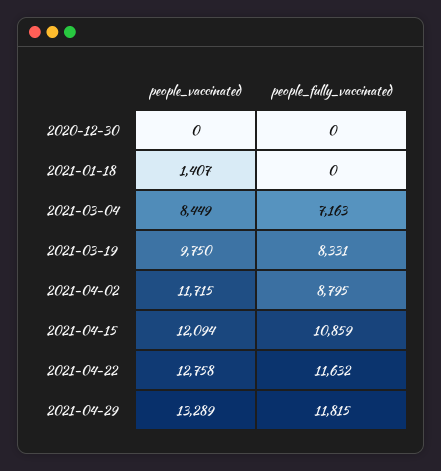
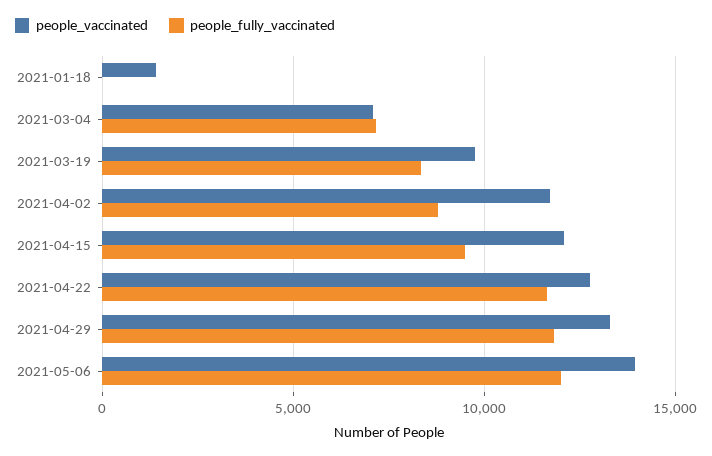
people_vaccinated, 2020-12-30: 0 -> none
people_fully_vaccinated, 2020-12-30: 0 -> none
people_vaccinated, 2021-03-04: 8449 -> 7000
people_fully_vaccinated, 2021-04-15: 10859 -> 9500
people_vaccinated, 2021-05-06: none -> 14000
people_fully_vaccinated, 2021-05-06: none -> 12000

